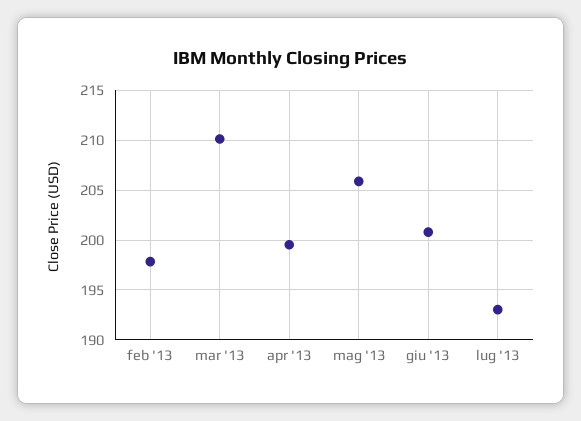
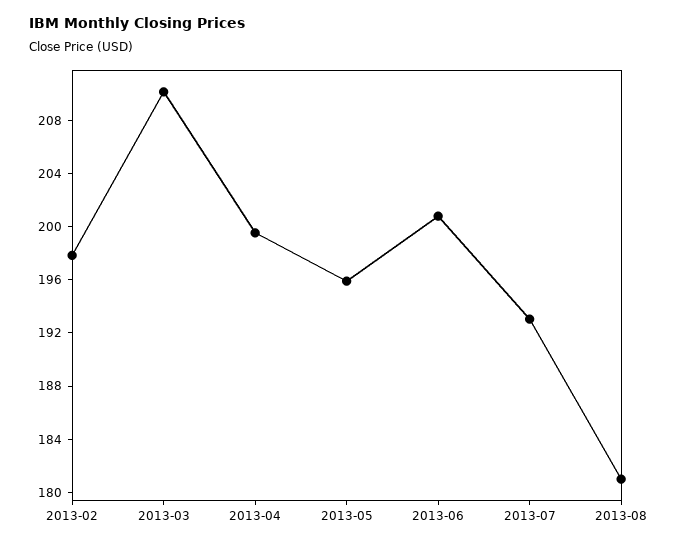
mag '13: 206 -> 196
2013-08: none -> 181

